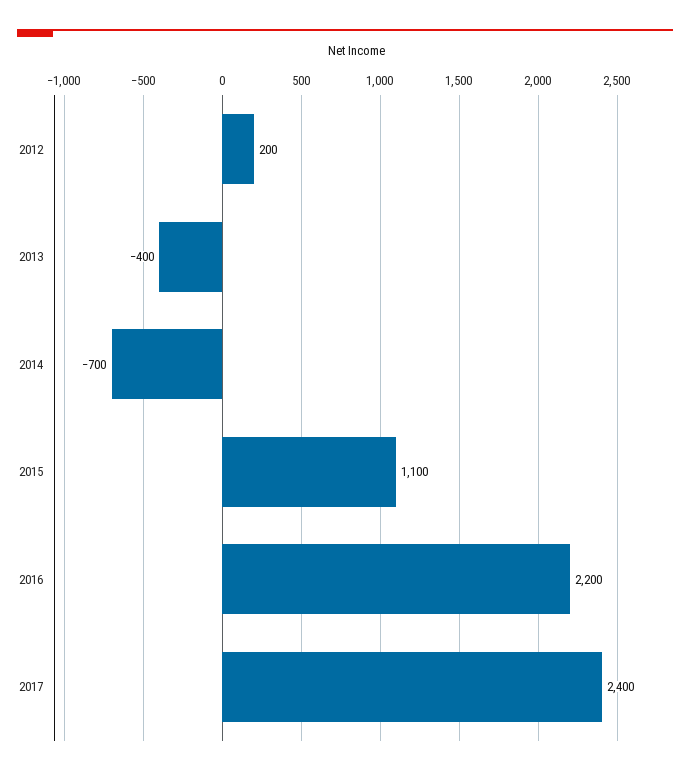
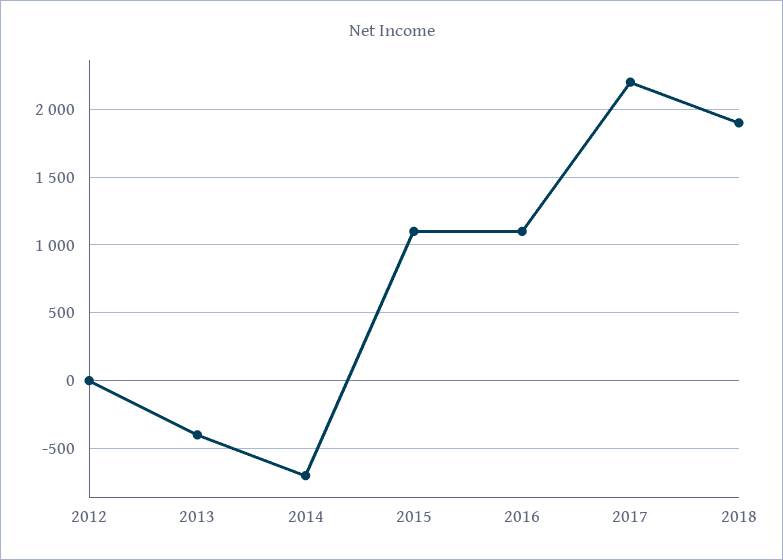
2012: 200 -> 0
2016: 2200 -> 1100
2017: 2400 -> 2200
2018: none -> 1900

